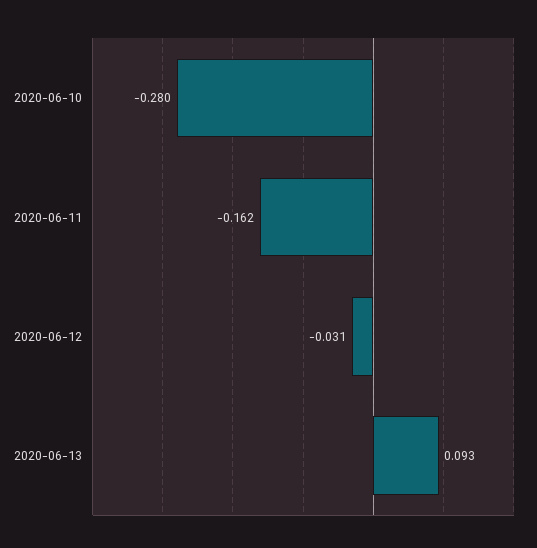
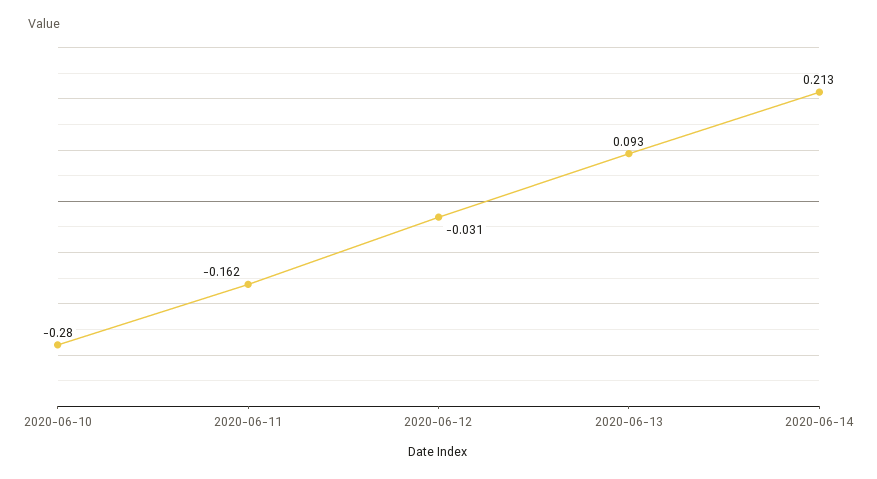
2020-06-14: none -> 0.213

